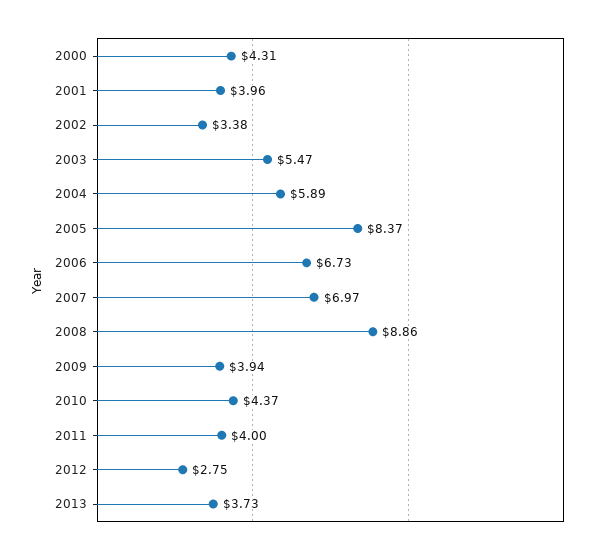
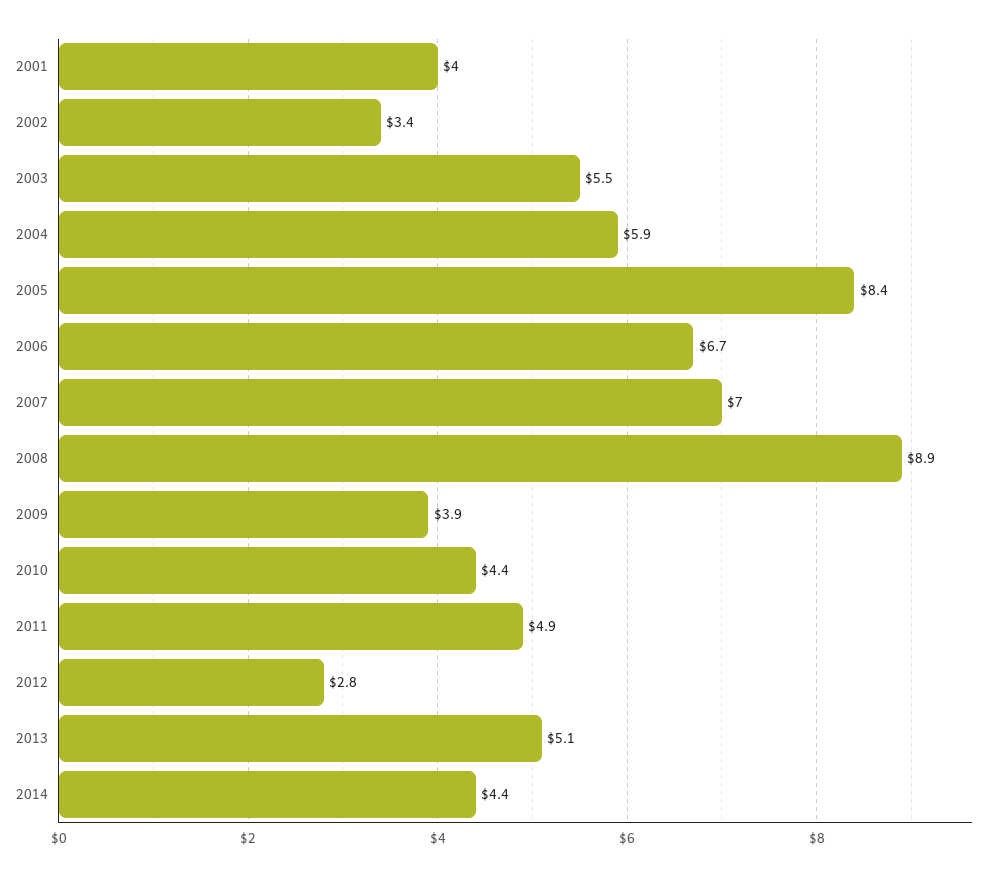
2000: 4.31 -> none
2011: 4 -> 4.9
2013: 3.73 -> 5.1
2014: none -> 4.4

